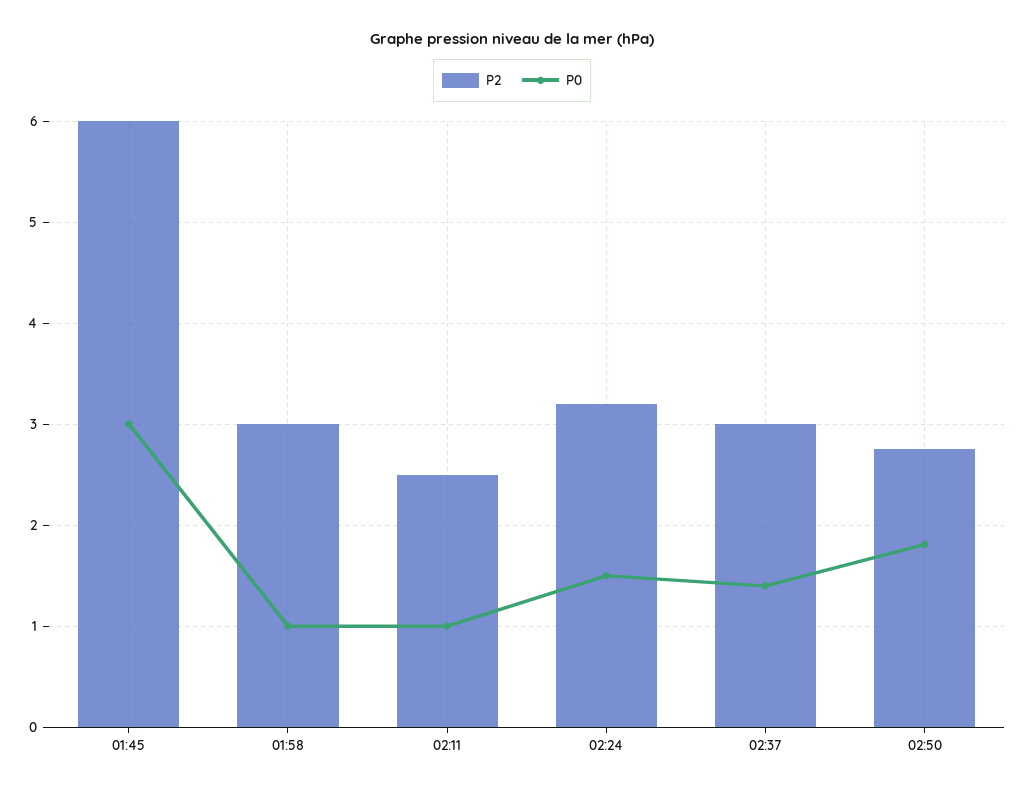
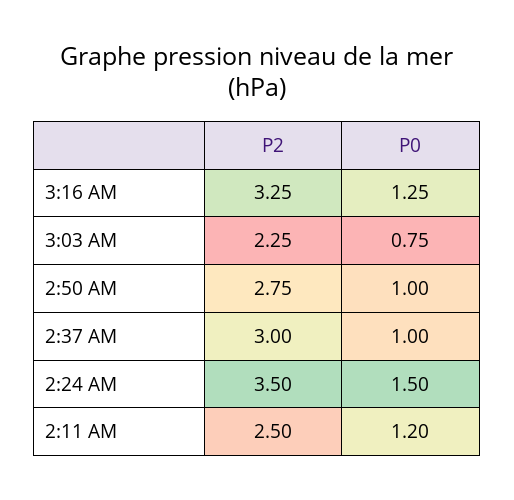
P2, 01:45: 6 -> none
P0, 01:45: 3 -> none
P2, 01:58: 3 -> none
P0, 01:58: 1 -> none
P0, 02:11: 1 -> 1.2
P2, 02:24: 3.2 -> 3.5
P0, 02:37: 1.4 -> 1
P0, 02:50: 1.8 -> 1
P2, 3:16 AM: none -> 3.25
P0, 3:16 AM: none -> 1.25
P2, 3:03 AM: none -> 2.25
P0, 3:03 AM: none -> 0.75

